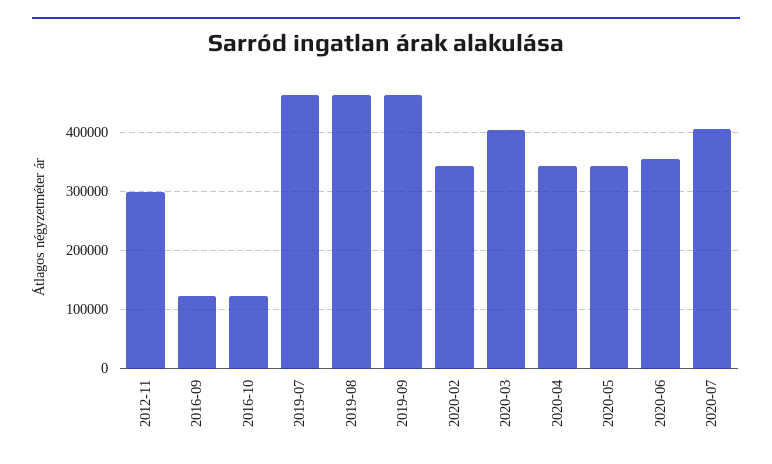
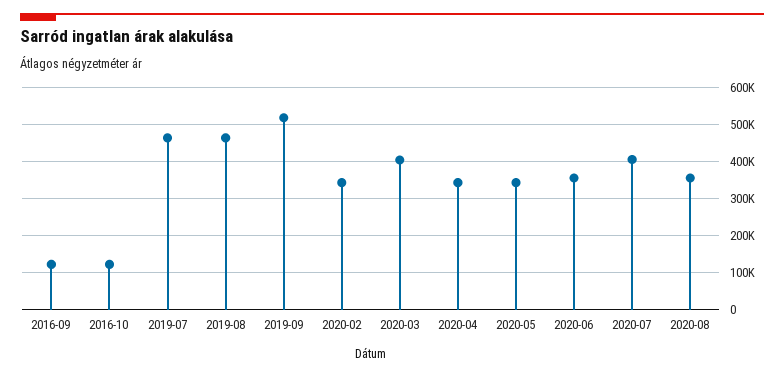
2012-11: 300000 -> none
2019-09: 460000 -> 520000
2020-08: none -> 360000

